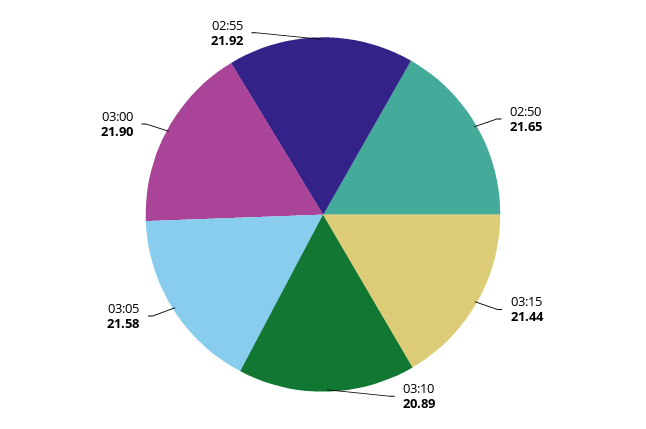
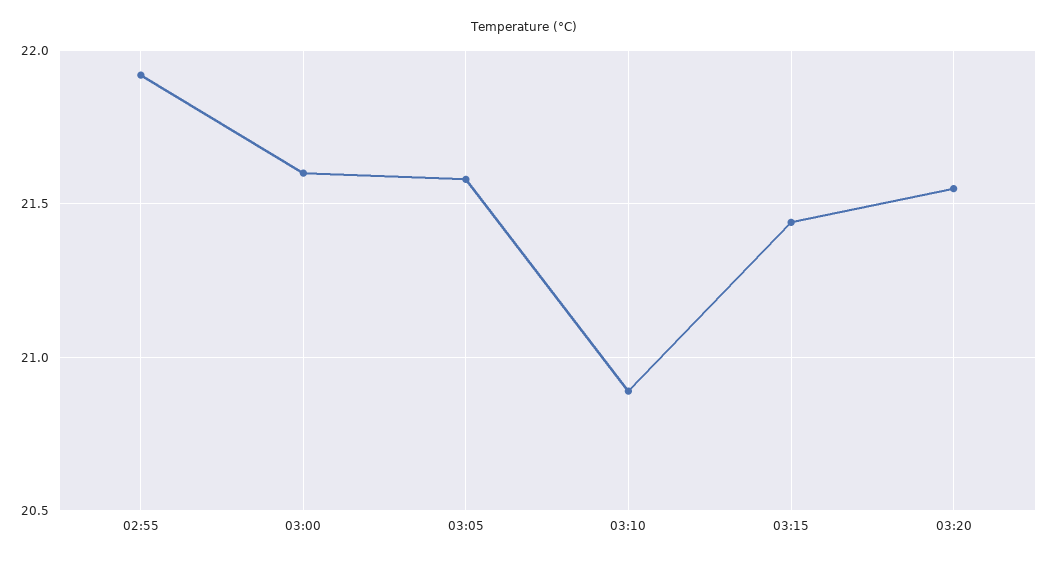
02:50: 21.65 -> none
03:00: 21.9 -> 21.6
03:20: none -> 21.55

